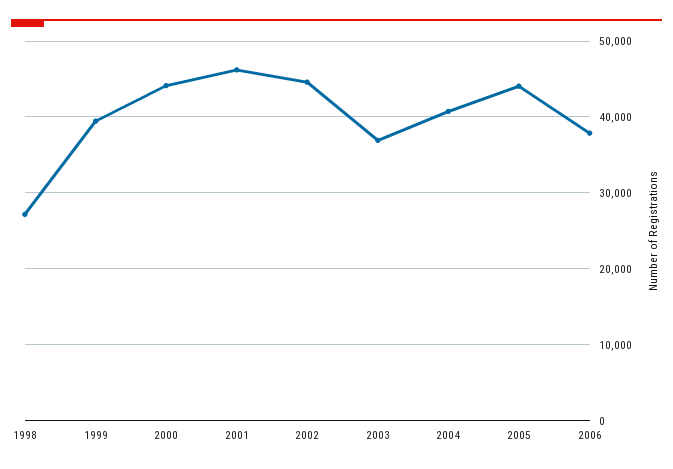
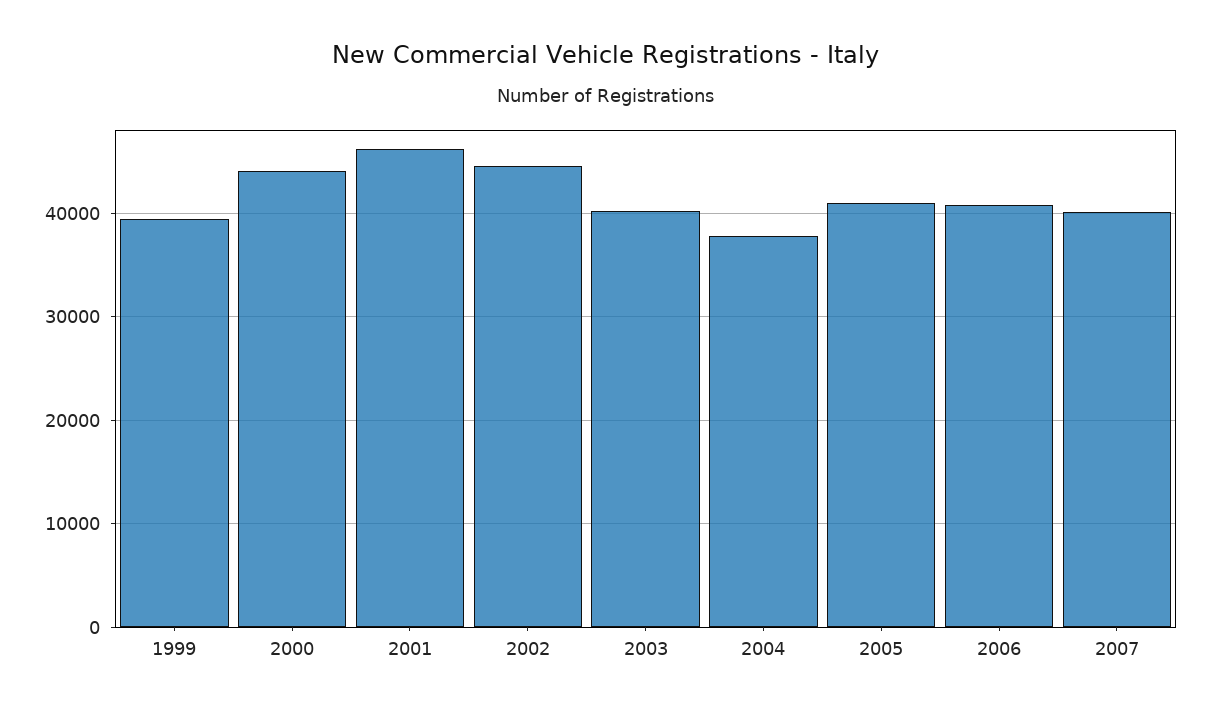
1998: 27000 -> none
2003: 37000 -> 40000
2004: 41000 -> 38000
2005: 44000 -> 41000
2006: 38000 -> 41000
2007: none -> 40000

